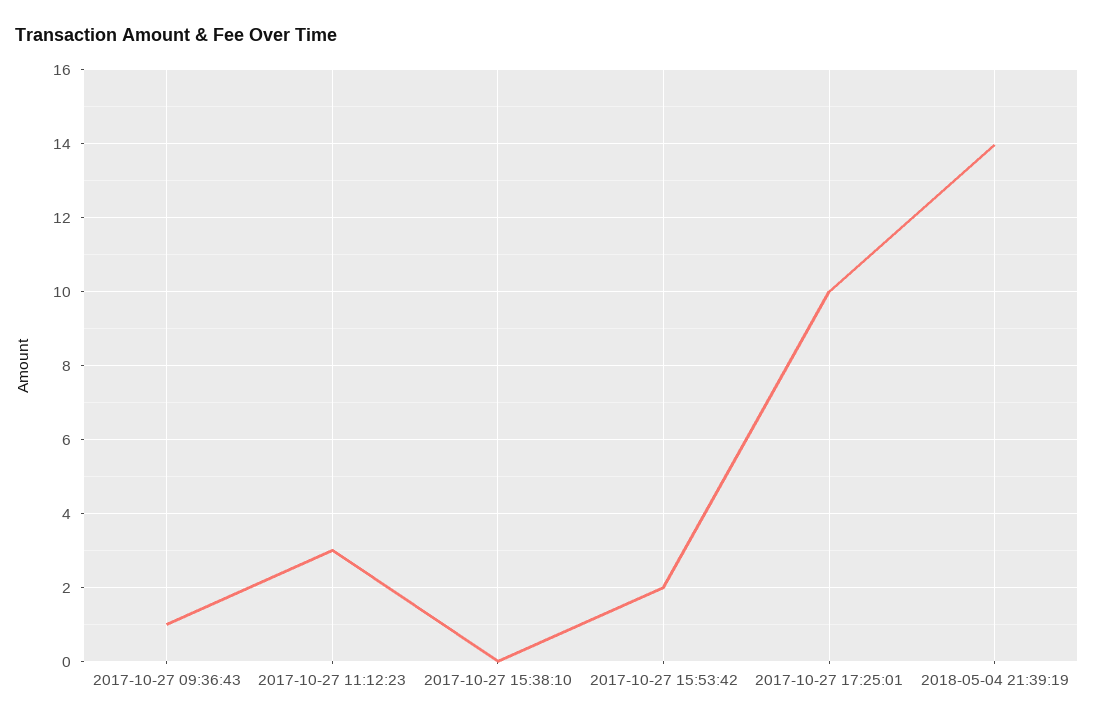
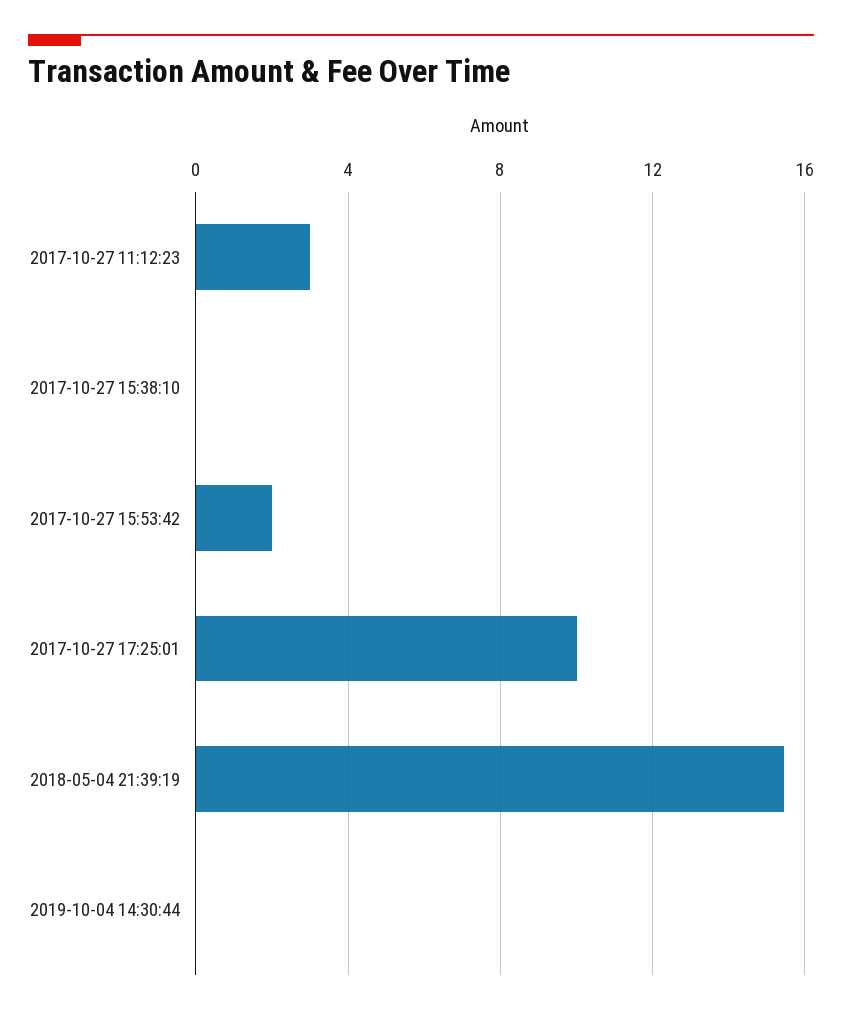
2017-10-27 09:36:43: 1 -> none
2018-05-04 21:39:19: 14 -> 15.5
2019-10-04 14:30:44: none -> 0

